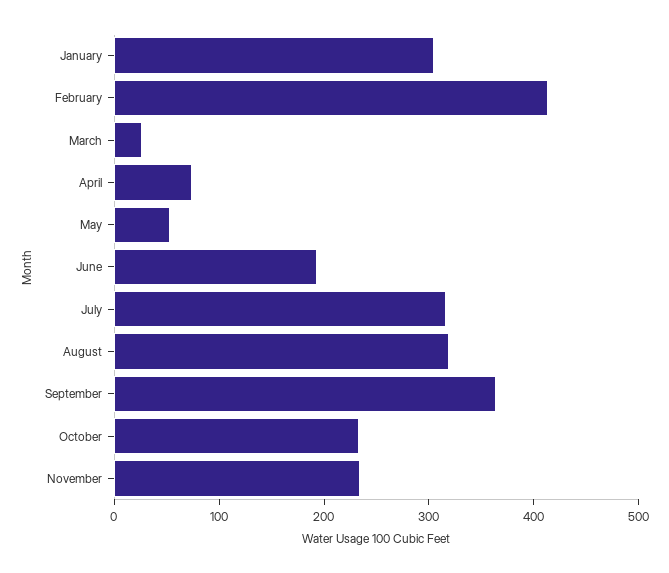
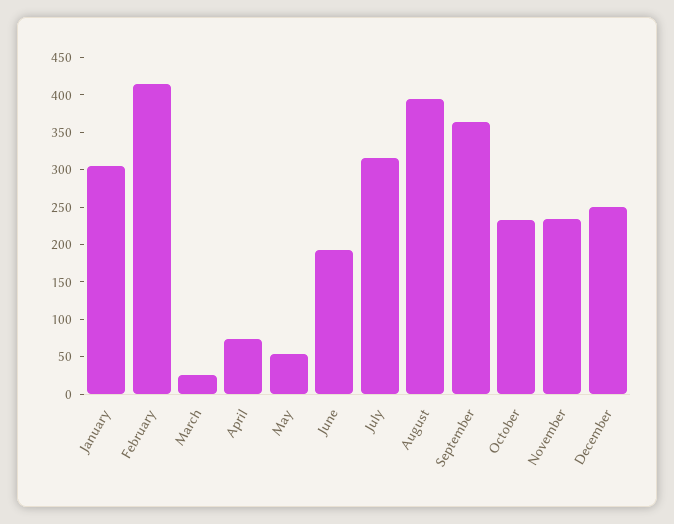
August: 320 -> 400
December: none -> 250

